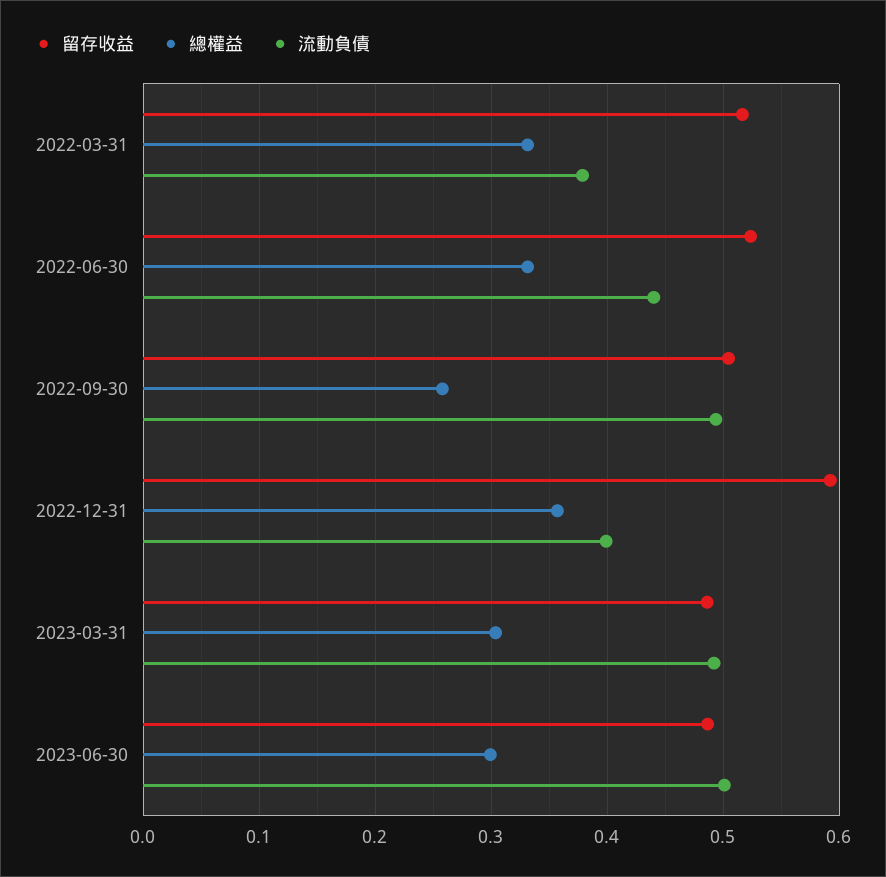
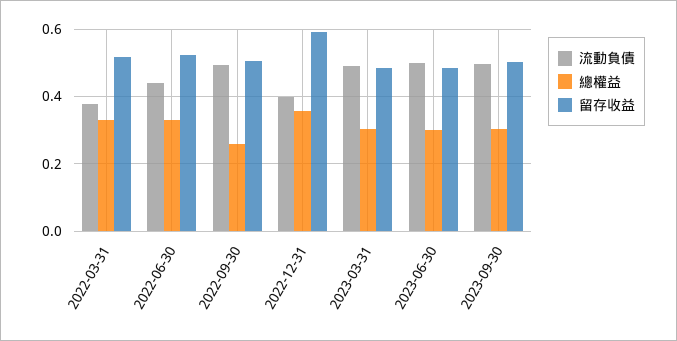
流動負債, 2023-09-30: none -> 0.5
總權益, 2023-09-30: none -> 0.3
留存收益, 2023-09-30: none -> 0.5

